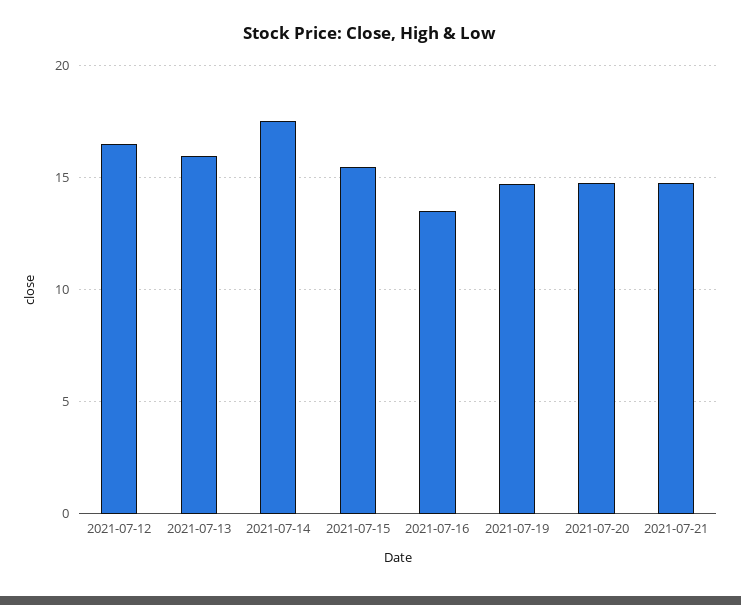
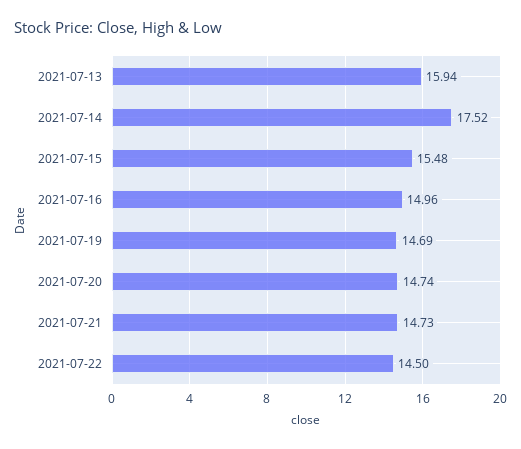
2021-07-12: 16.5 -> none
2021-07-16: 13.5 -> 14.96
2021-07-22: none -> 14.5

